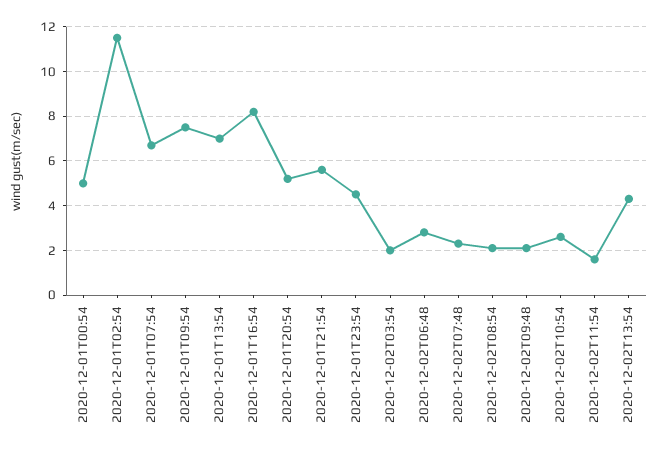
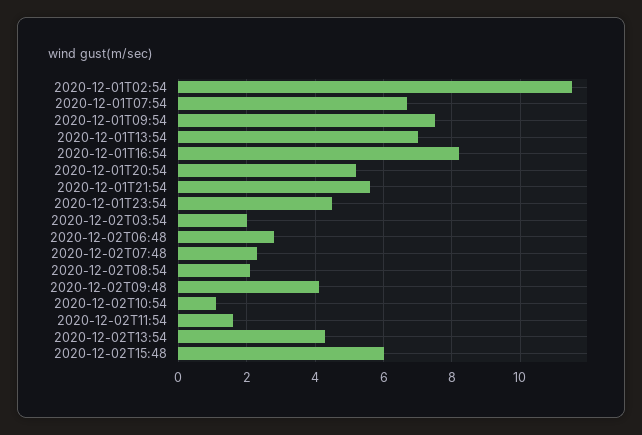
2020-12-01T00:54: 5 -> none
2020-12-02T09:48: 2 -> 4
2020-12-02T10:54: 2.5 -> 1
2020-12-02T15:48: none -> 6

